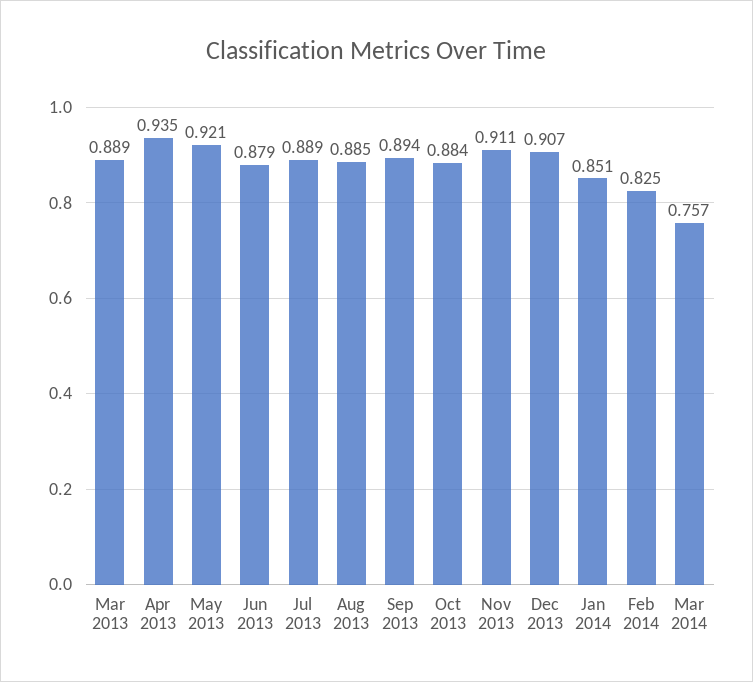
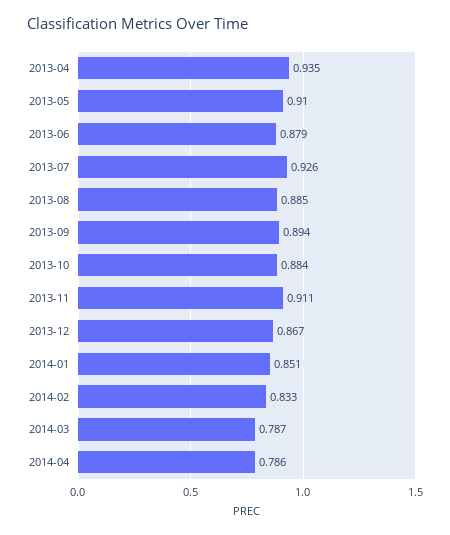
Mar 2013: 0.889 -> none
May 2013: 0.921 -> 0.91
Jul 2013: 0.889 -> 0.926
Dec 2013: 0.907 -> 0.867
Feb 2014: 0.825 -> 0.833
Mar 2014: 0.757 -> 0.787
2014-04: none -> 0.786

